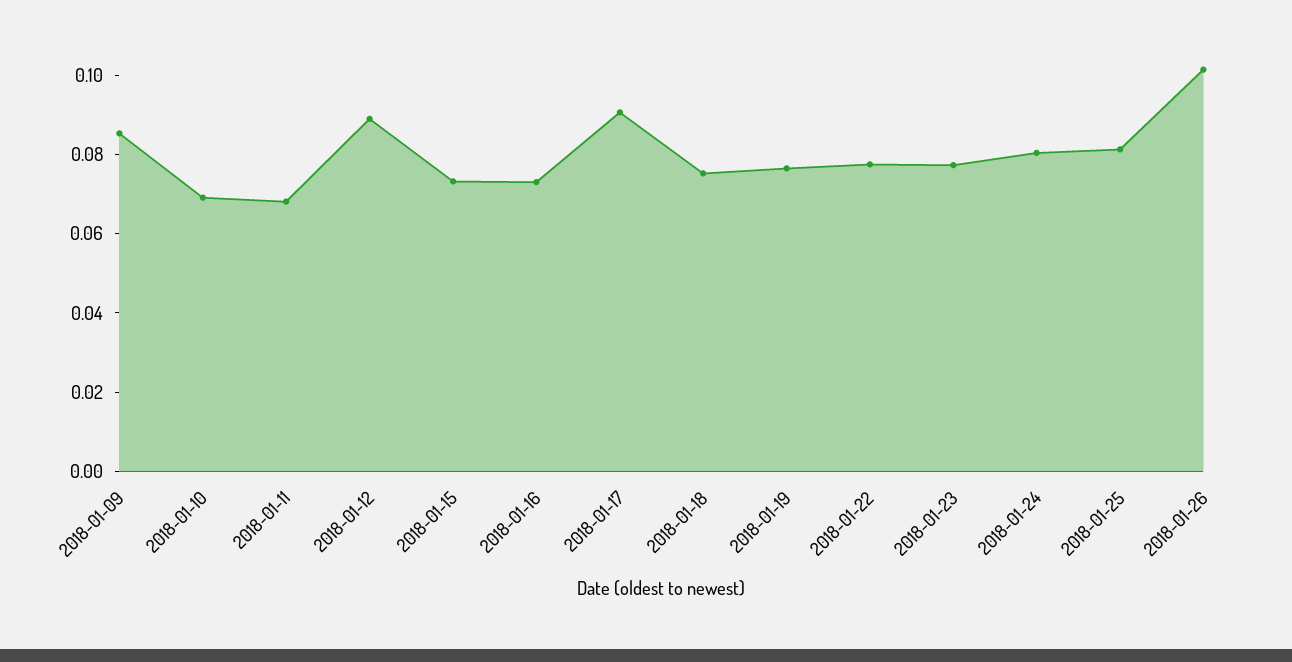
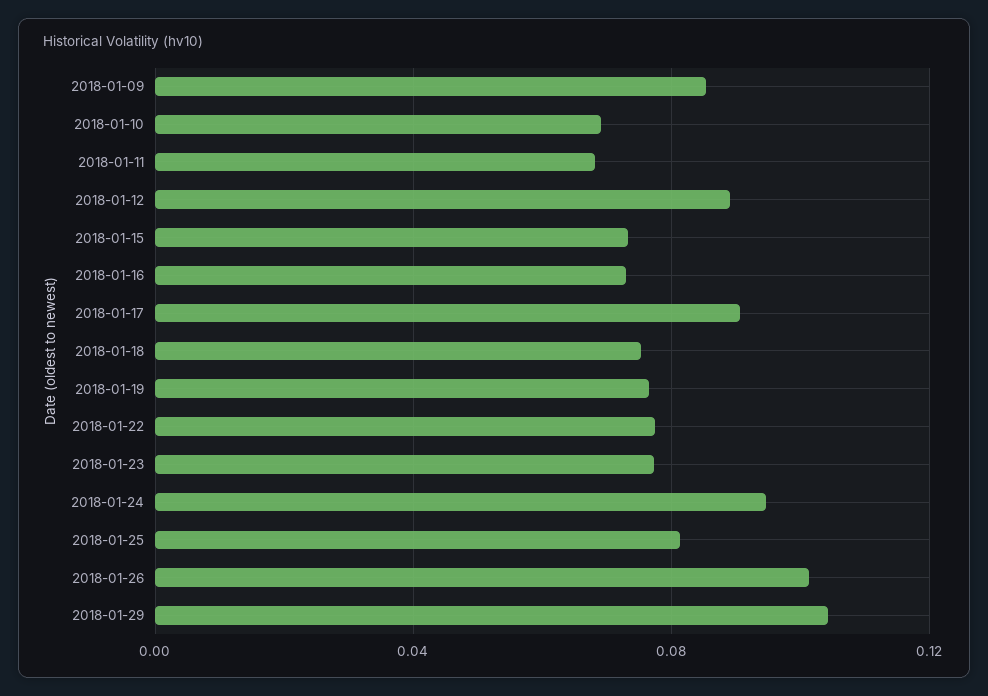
2018-01-24: 0.08 -> 0.095
2018-01-29: none -> 0.105

